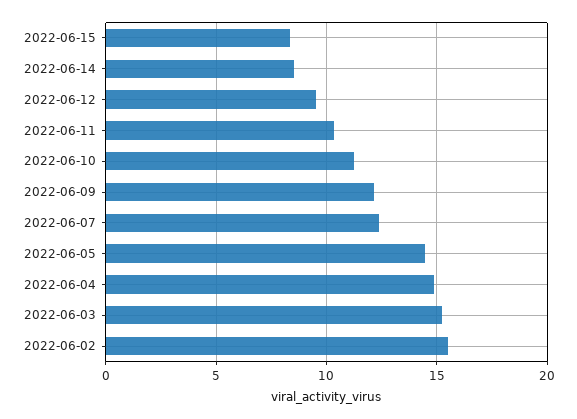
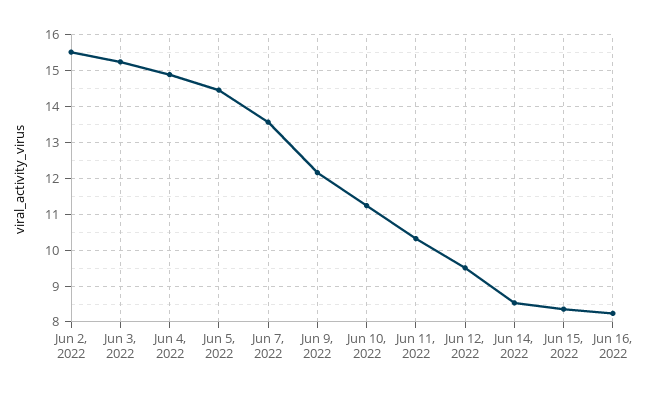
2022-06-07: 12.5 -> 13.6
Jun 16, 2022: none -> 8.2

